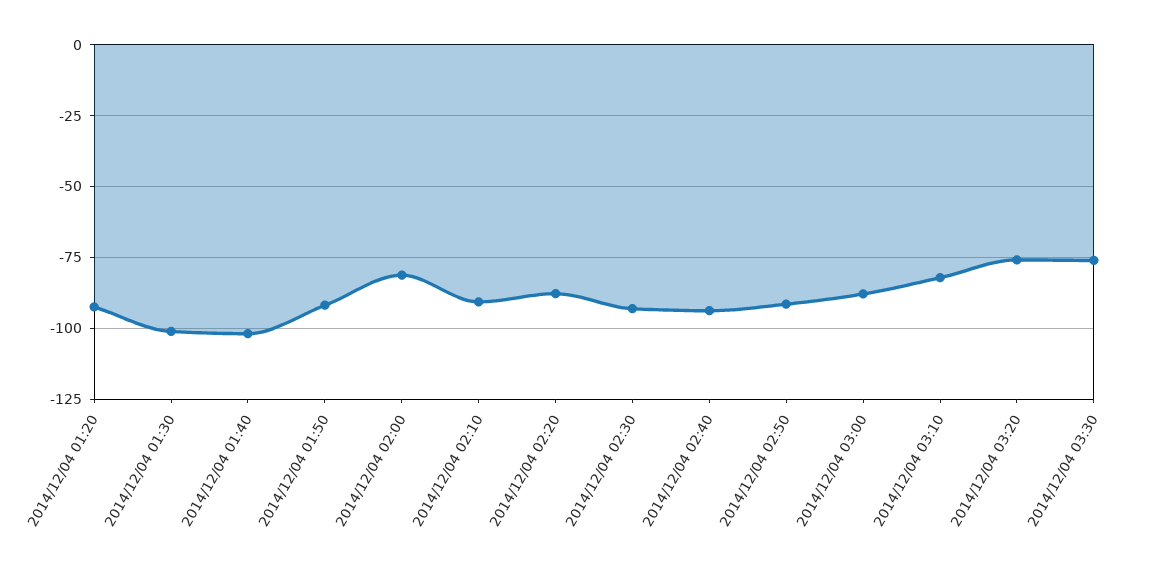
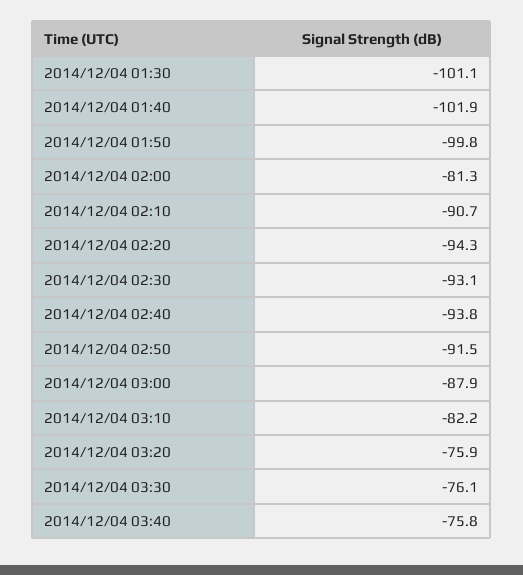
2014/12/04 01:20: -92.5 -> none
2014/12/04 01:50: -92.5 -> -99.8
2014/12/04 02:20: -87.5 -> -94.3
2014/12/04 03:40: none -> -75.8

